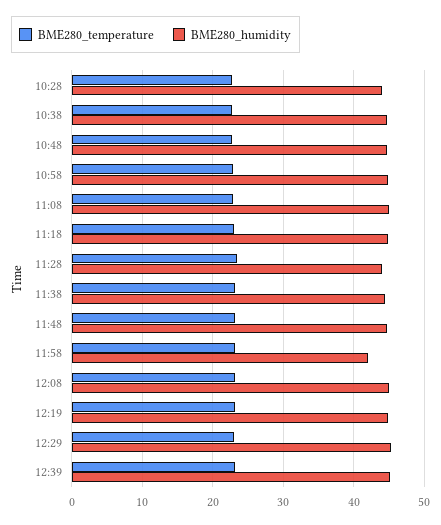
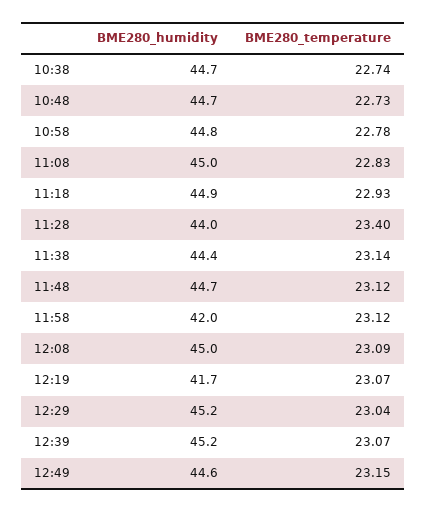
BME280_temperature, 10:28: 23 -> none
BME280_humidity, 10:28: 44 -> none
BME280_humidity, 12:19: 45 -> 41.7
BME280_humidity, 12:49: none -> 44.6
BME280_temperature, 12:49: none -> 23.15

